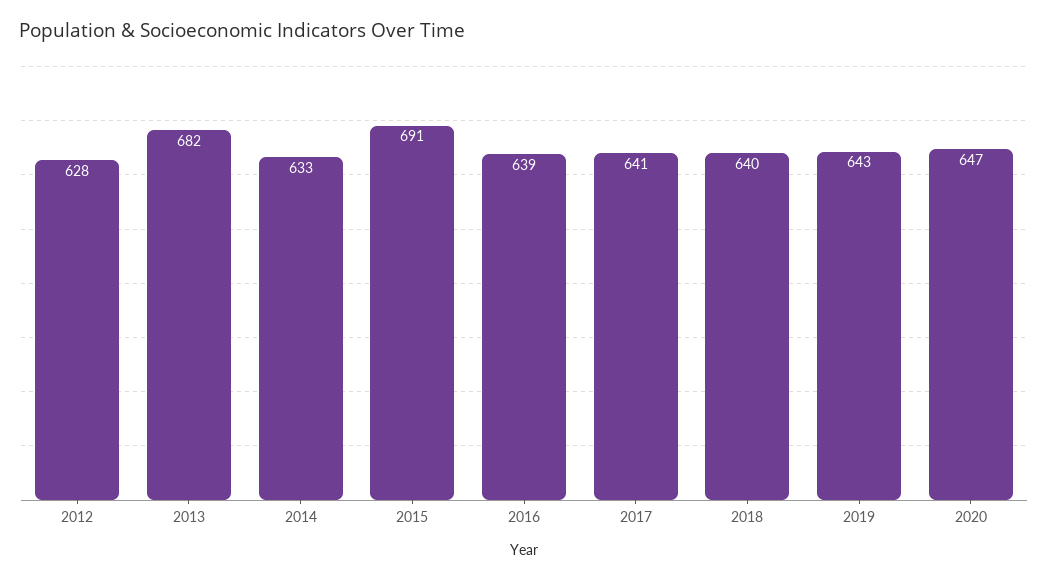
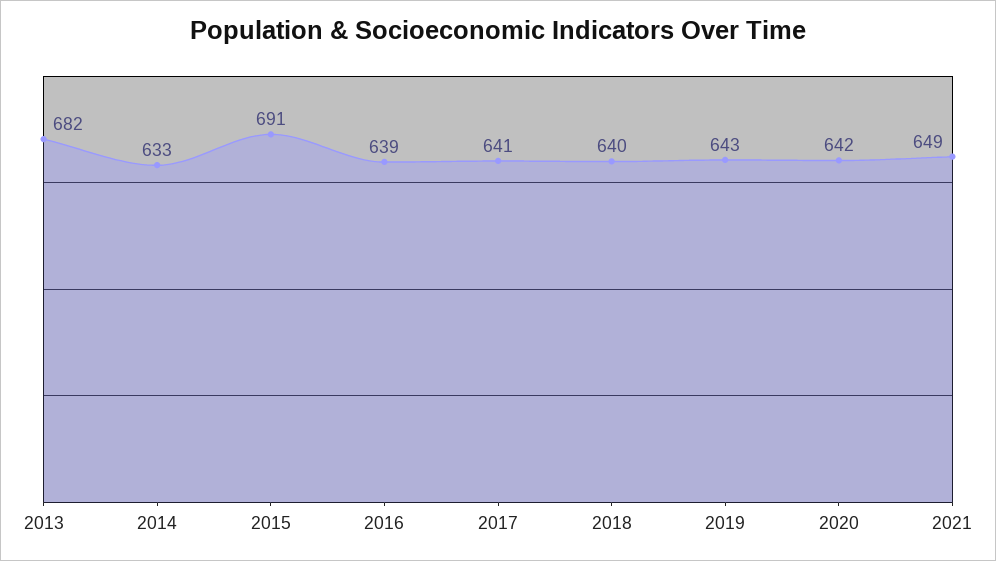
2012: 628 -> none
2020: 647 -> 642
2021: none -> 649

